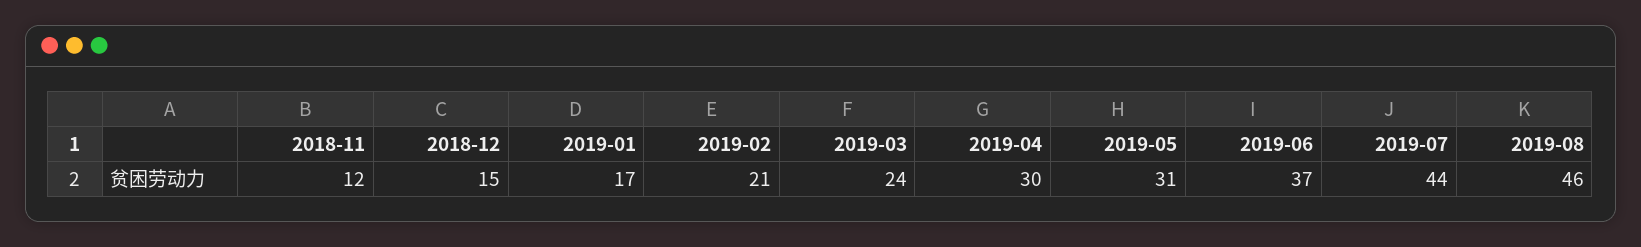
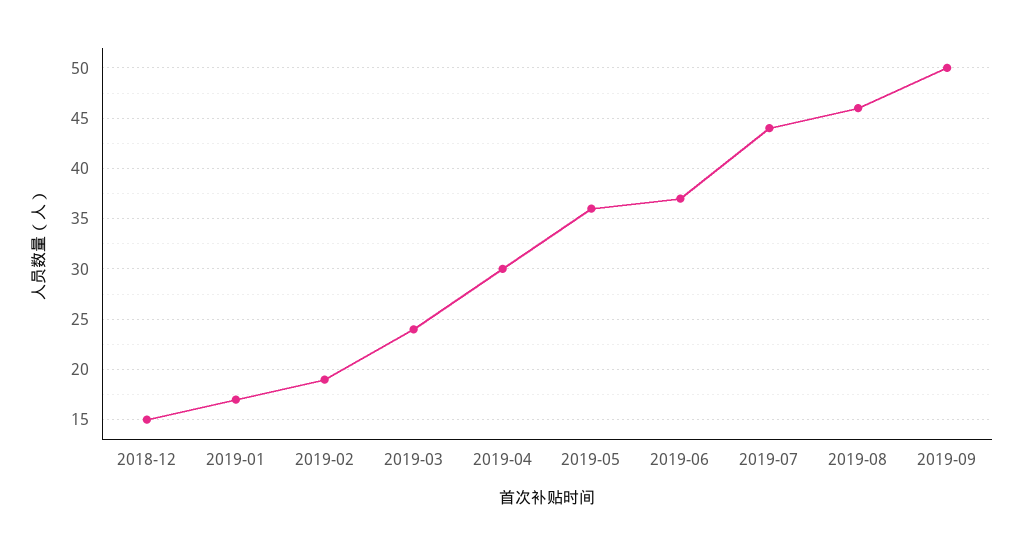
2018-11: 12 -> none
2019-02: 21 -> 19
2019-05: 31 -> 36
2019-09: none -> 50

